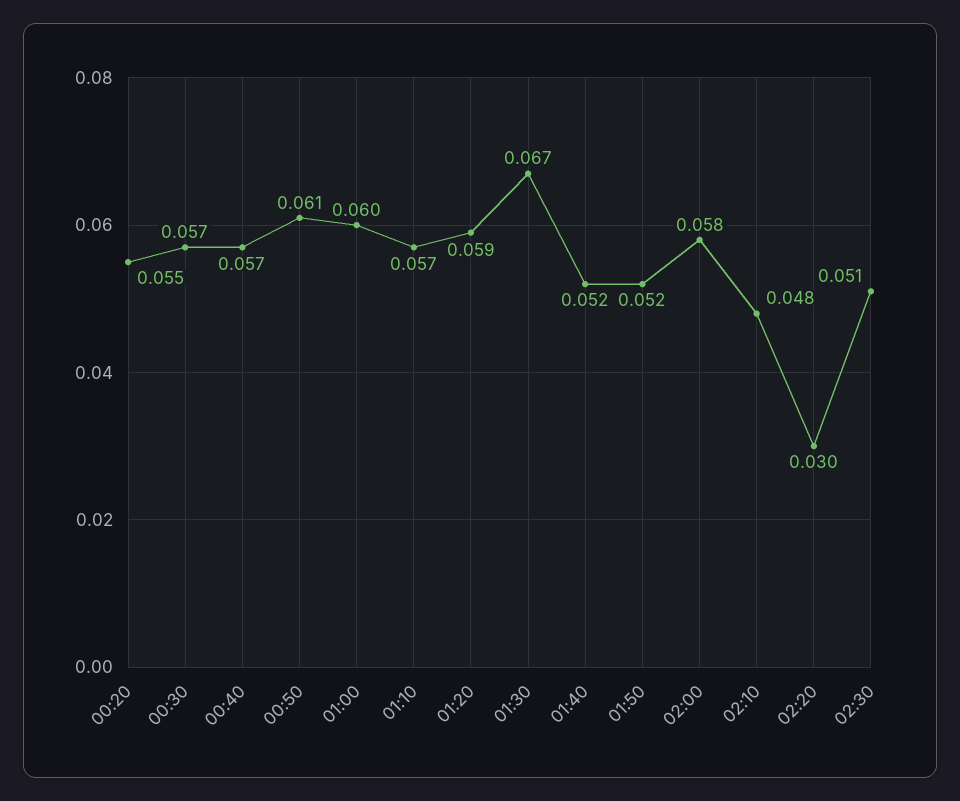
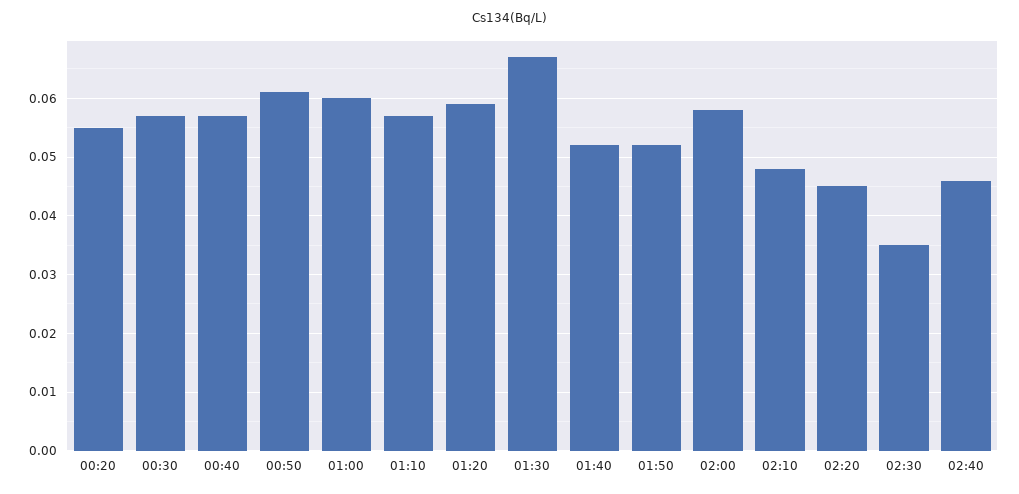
02:20: 0.03 -> 0.045
02:30: 0.051 -> 0.035
02:40: none -> 0.045

